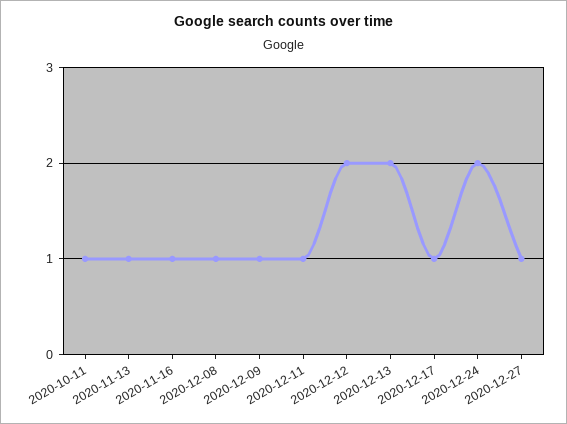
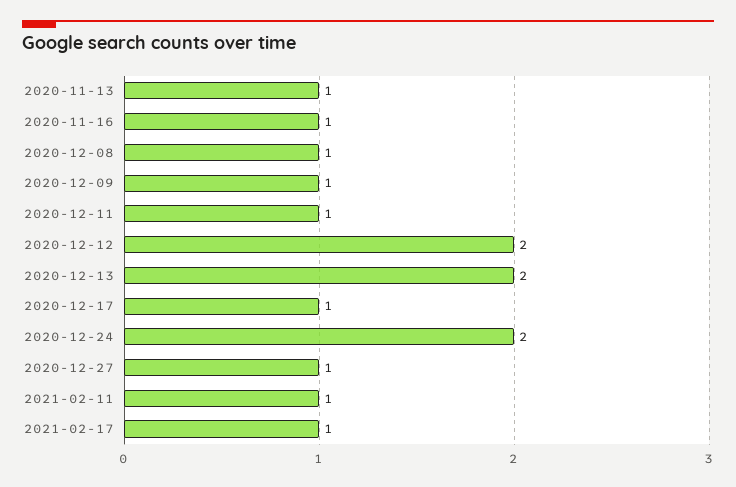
2020-10-11: 1 -> none
2021-02-11: none -> 1
2021-02-17: none -> 1

